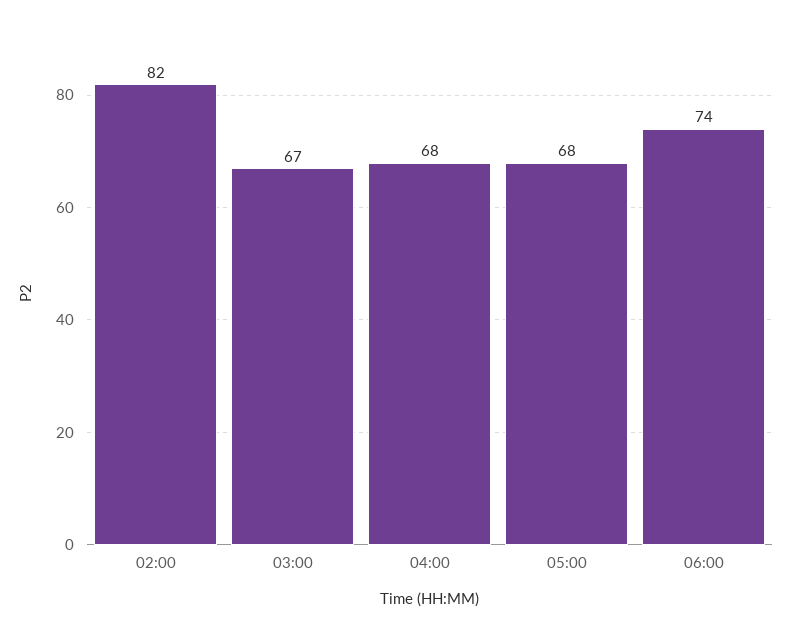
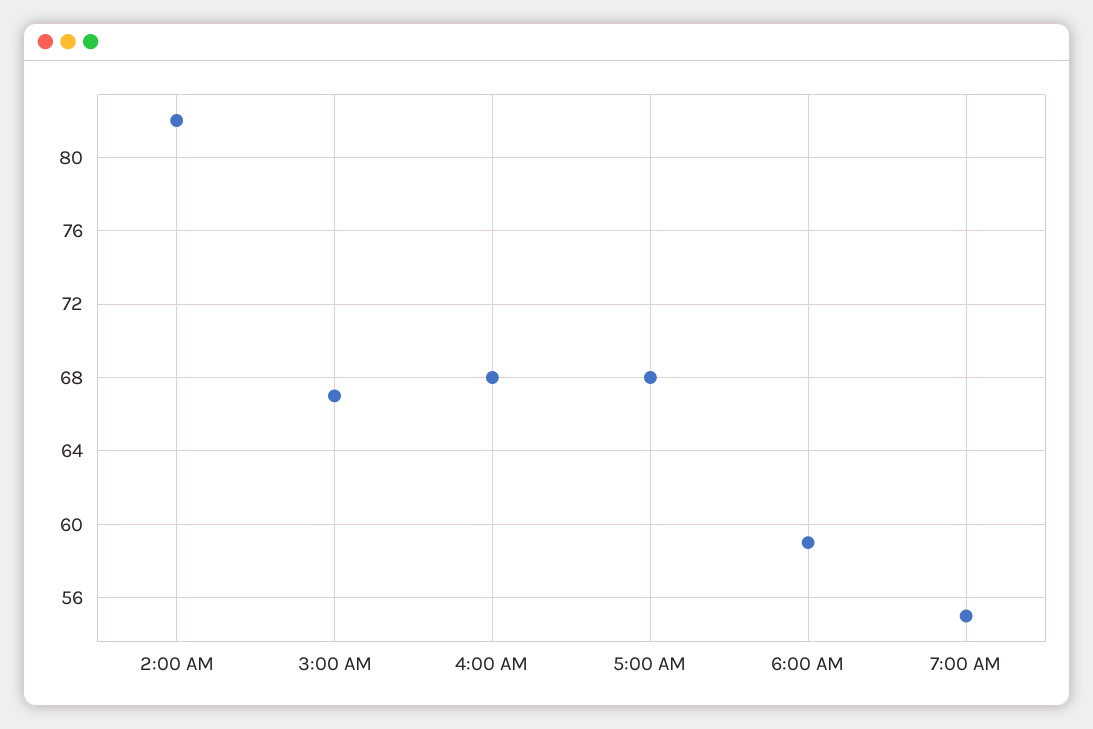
06:00: 74 -> 59
7:00 AM: none -> 55

